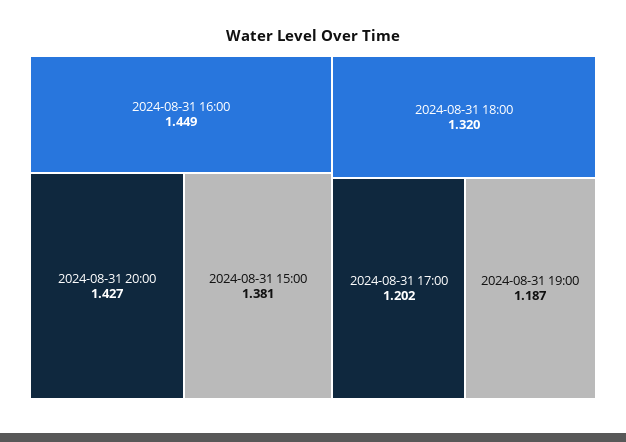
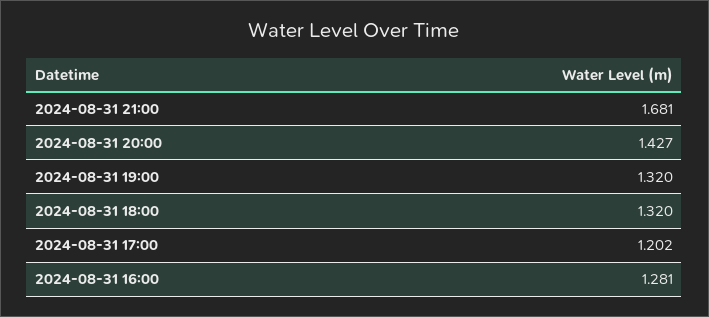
2024-08-31 16:00: 1.449 -> 1.281
2024-08-31 15:00: 1.381 -> none
2024-08-31 19:00: 1.187 -> 1.32
2024-08-31 21:00: none -> 1.681

